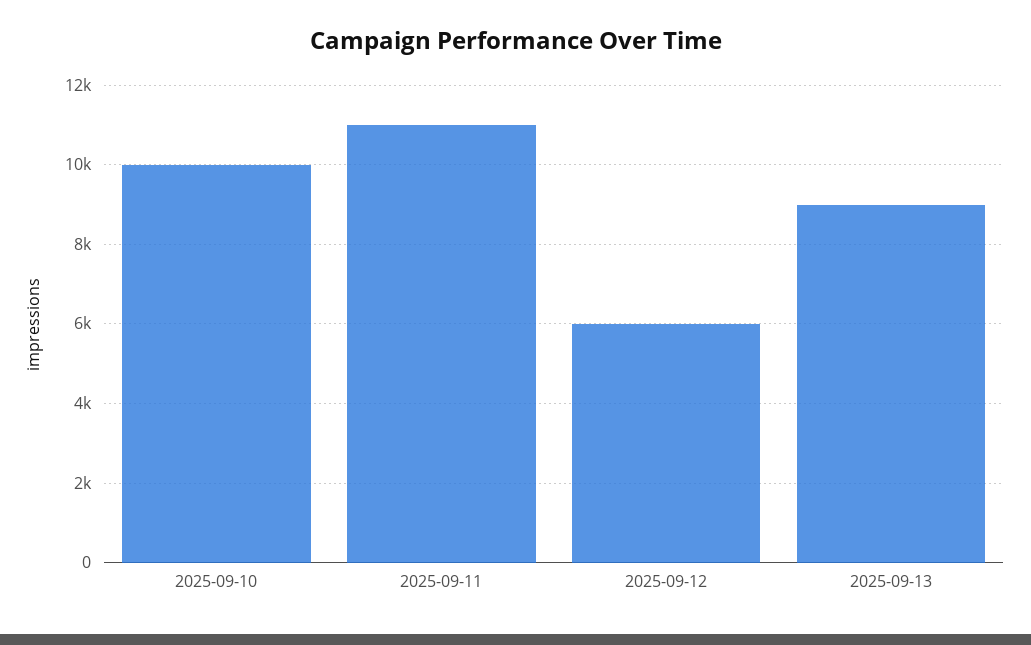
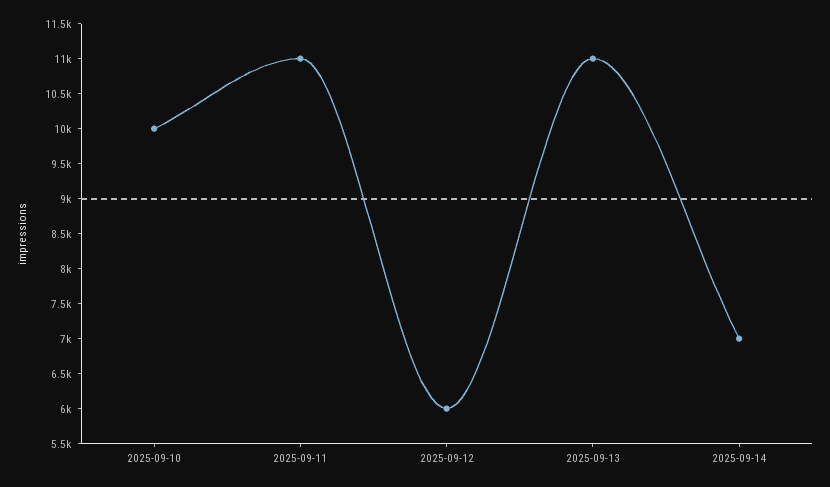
2025-09-13: 9000 -> 11000
2025-09-14: none -> 7000

